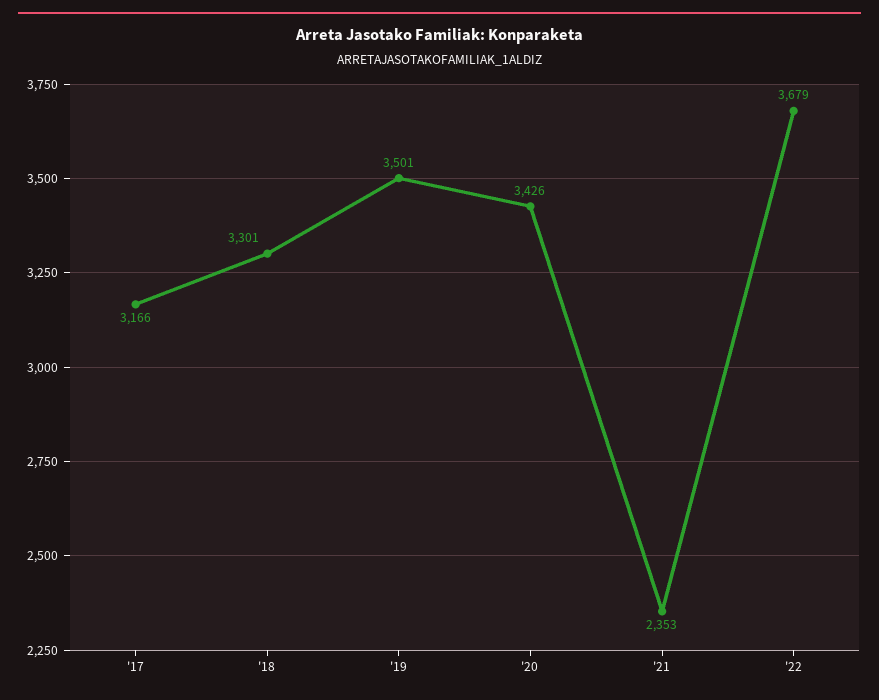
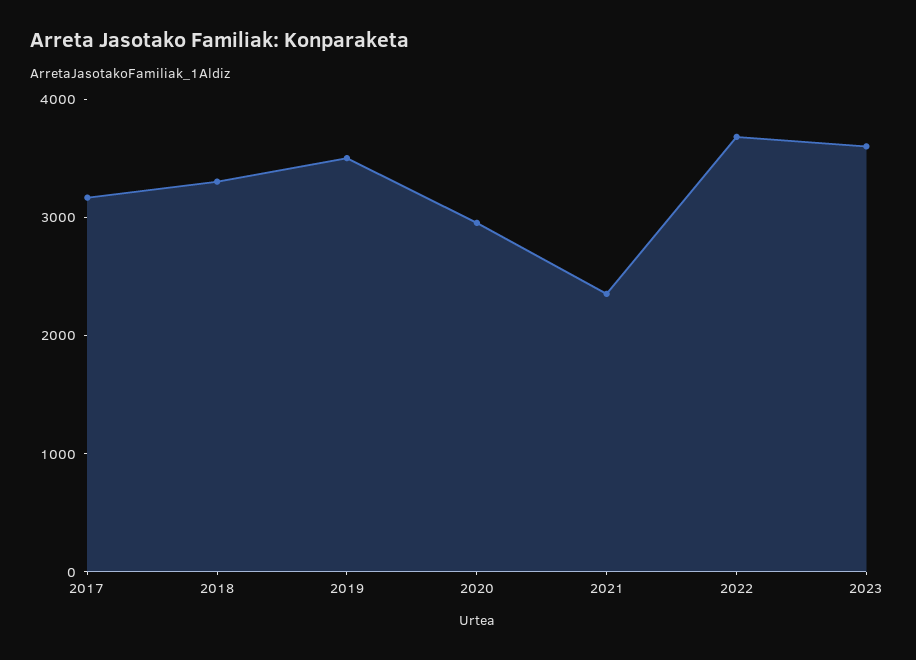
'20: 3426 -> 3000
2023: none -> 3600

